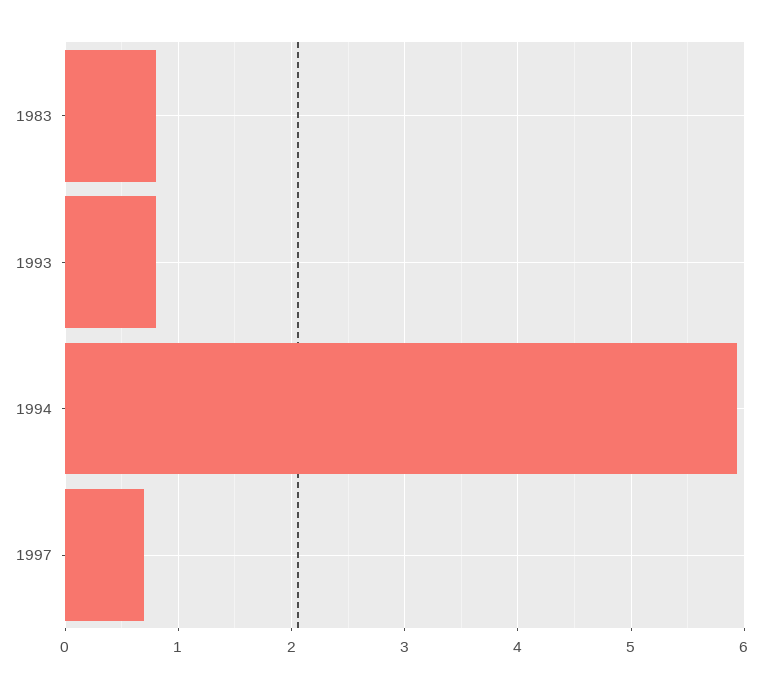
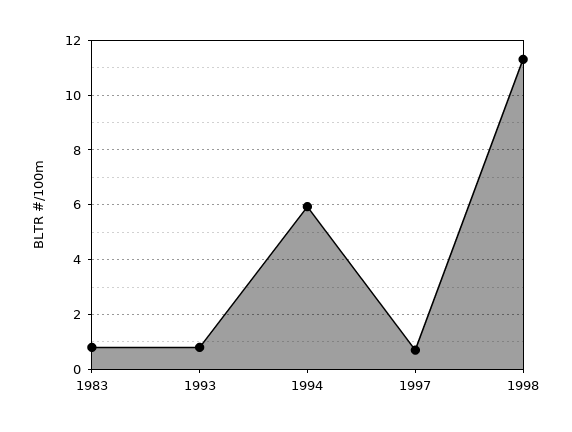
1998: none -> 11.25

